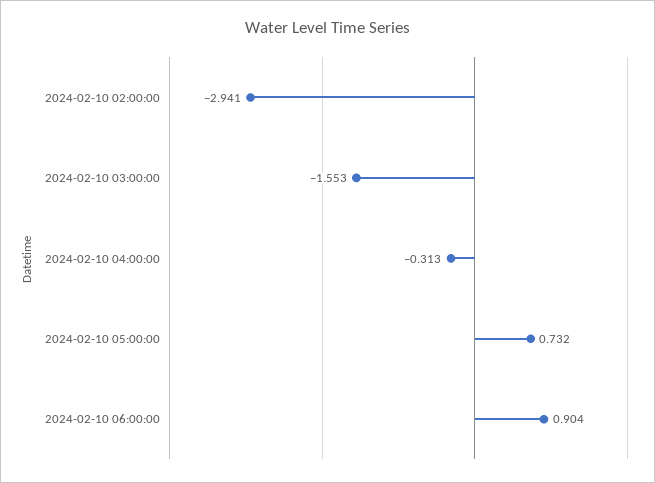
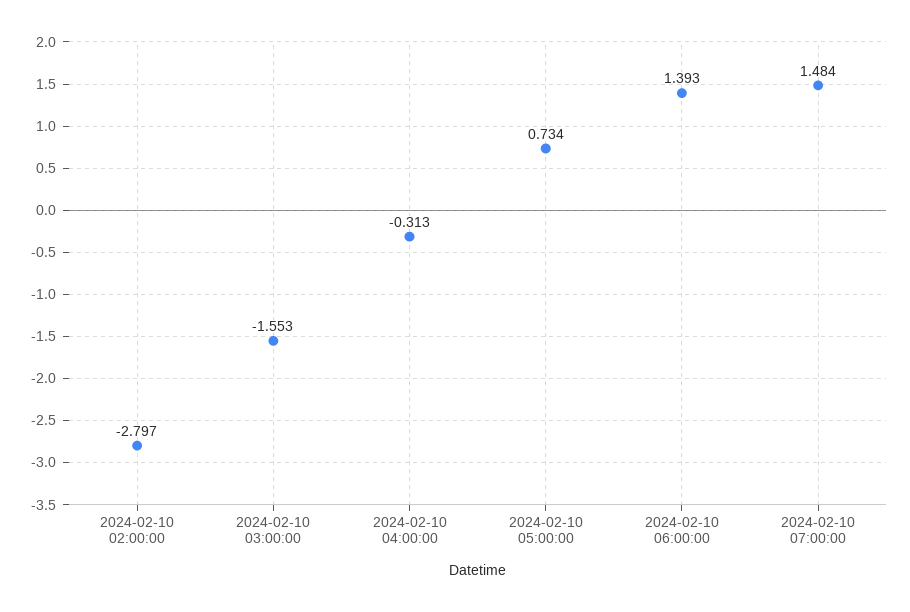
2024-02-10 02:00:00: -2.941 -> -2.797
2024-02-10 05:00:00: 0.732 -> 0.734
2024-02-10 06:00:00: 0.904 -> 1.393
2024-02-10 07:00:00: none -> 1.484

